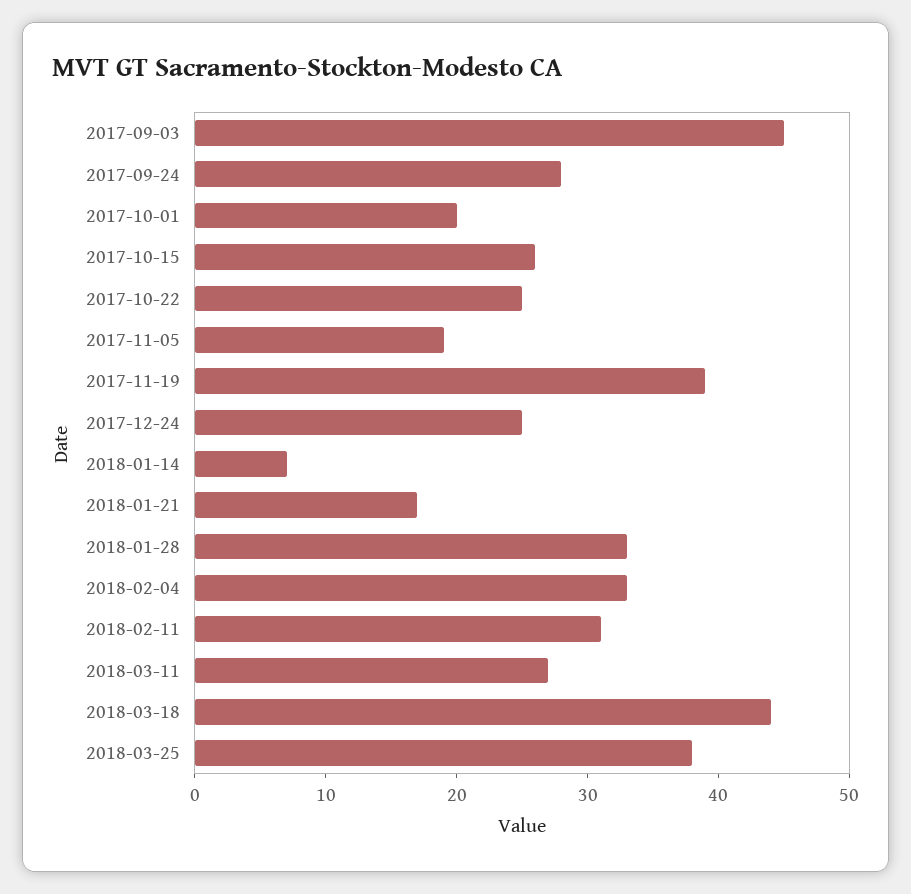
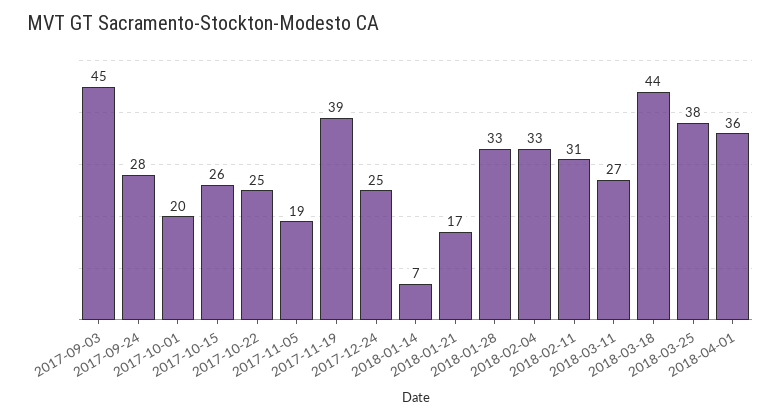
2018-04-01: none -> 36

